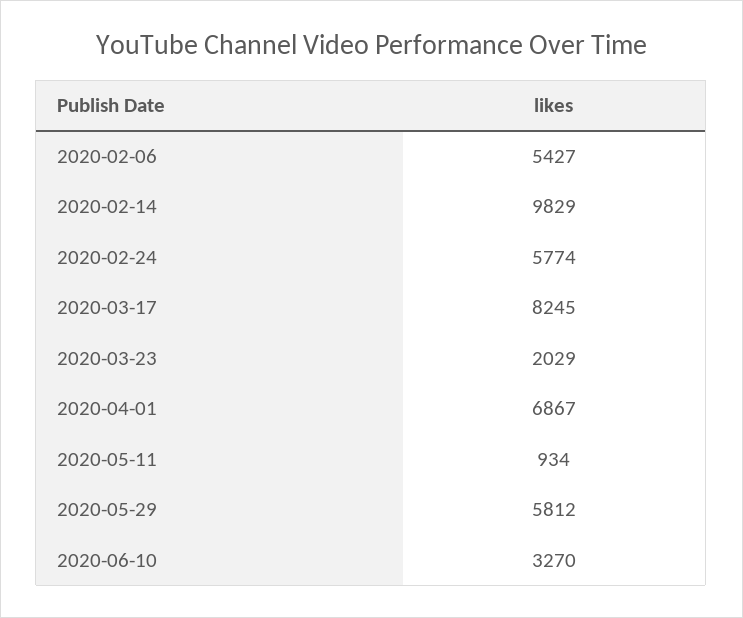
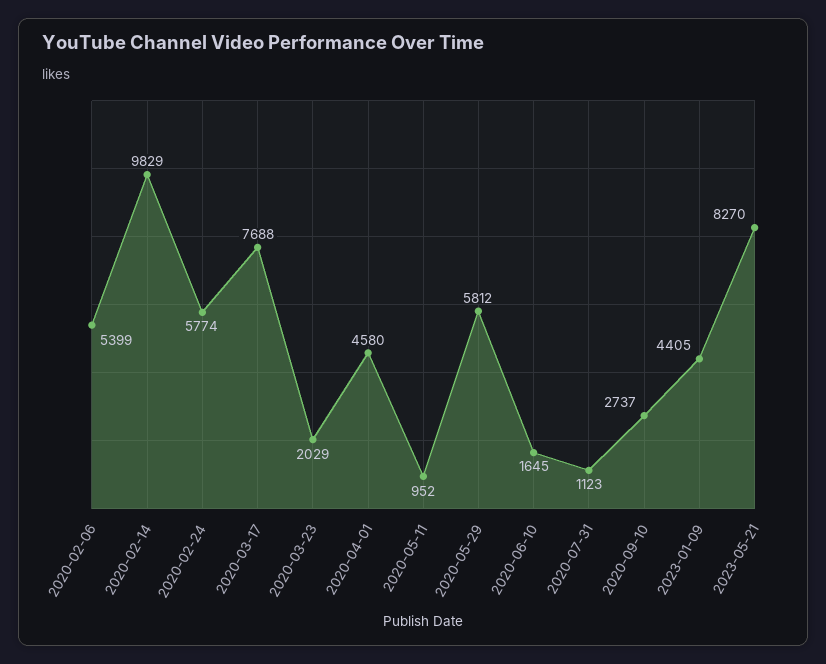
2020-02-06: 5427 -> 5399
2020-03-17: 8245 -> 7688
2020-04-01: 6867 -> 4580
2020-05-11: 934 -> 952
2020-06-10: 3270 -> 1645
2020-07-31: none -> 1123
2020-09-10: none -> 2737
2023-01-09: none -> 4405
2023-05-21: none -> 8270

